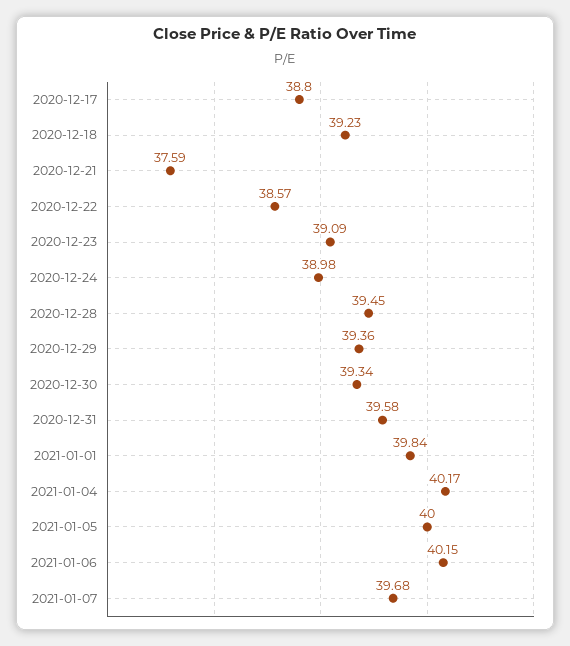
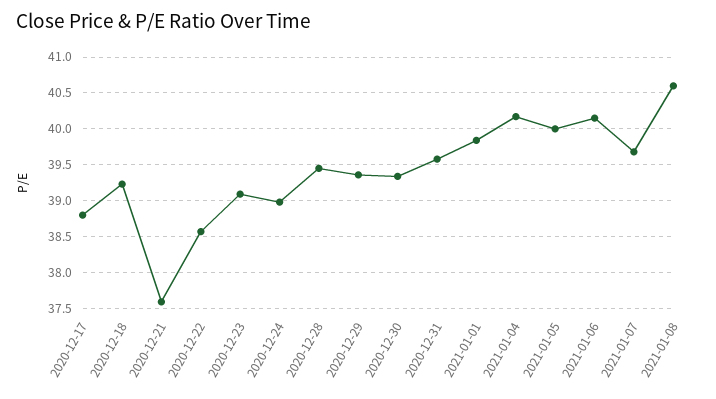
2021-01-08: none -> 40.6

